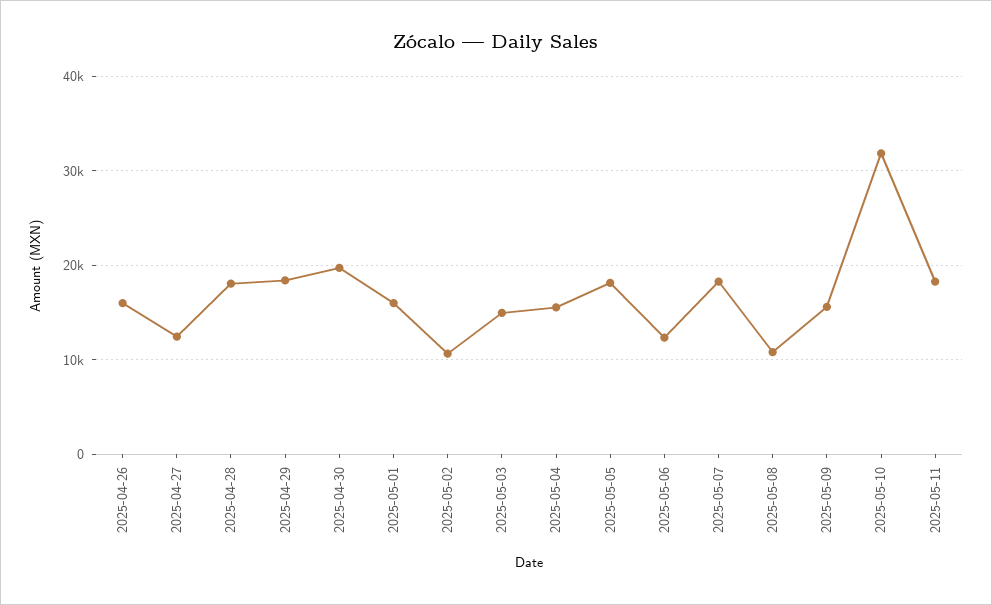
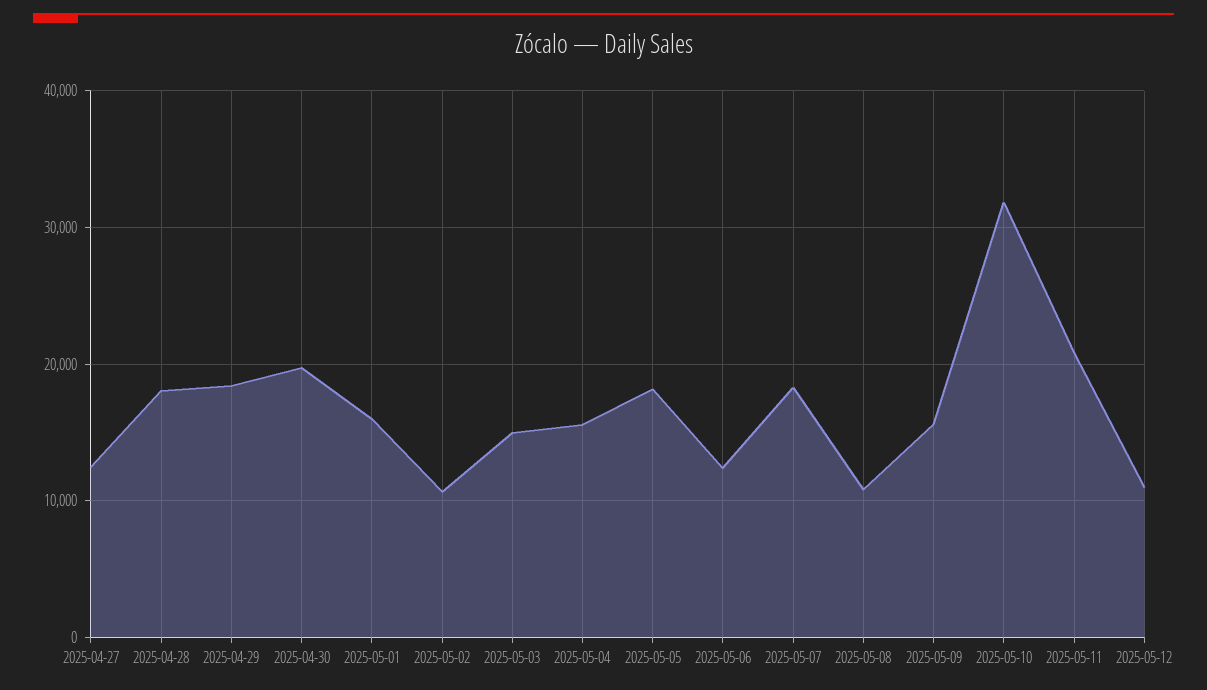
2025-04-26: 16000 -> none
2025-05-11: 18000 -> 21000
2025-05-12: none -> 11000

